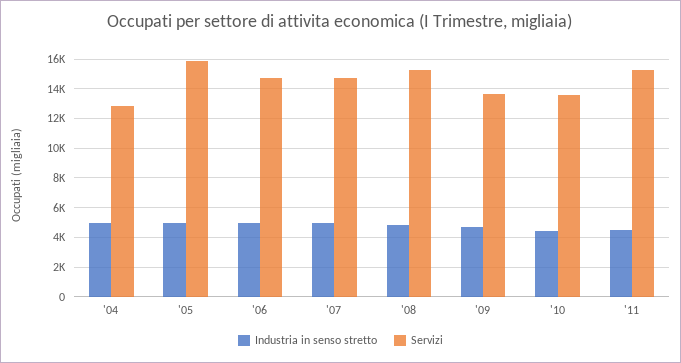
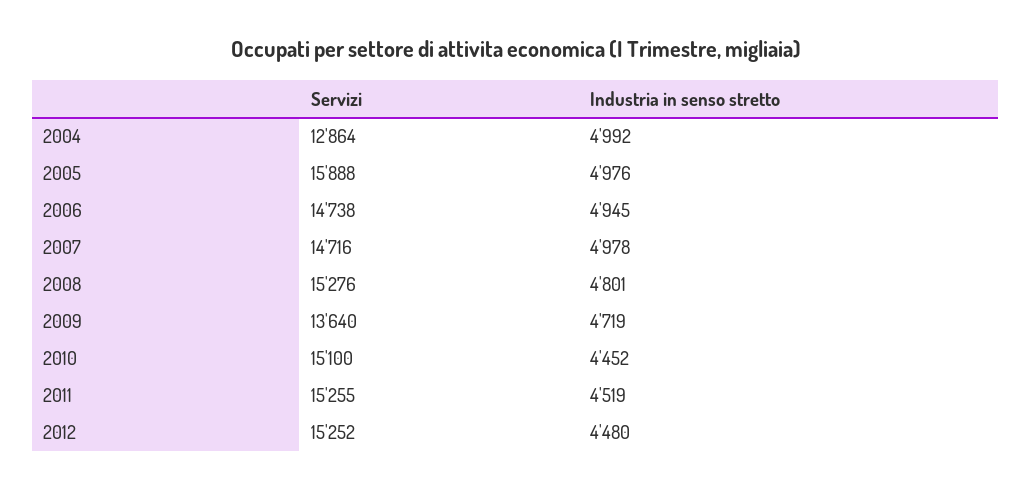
Servizi, '10: 13500 -> 15100
Servizi, 2012: none -> 15252
Industria in senso stretto, 2012: none -> 4480

